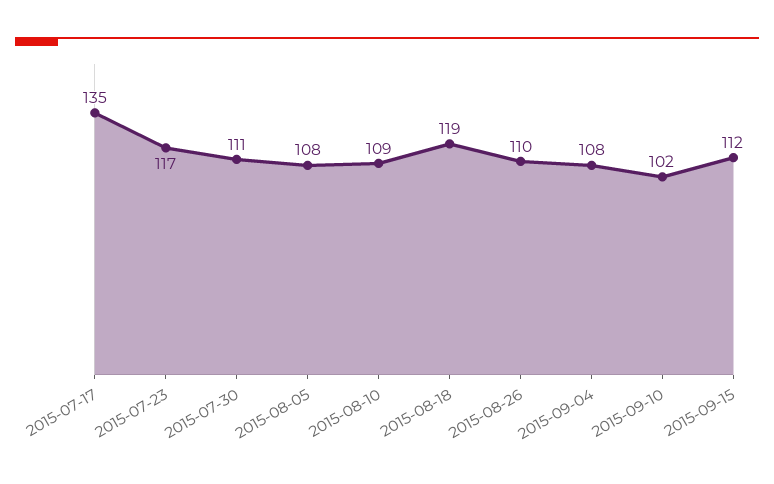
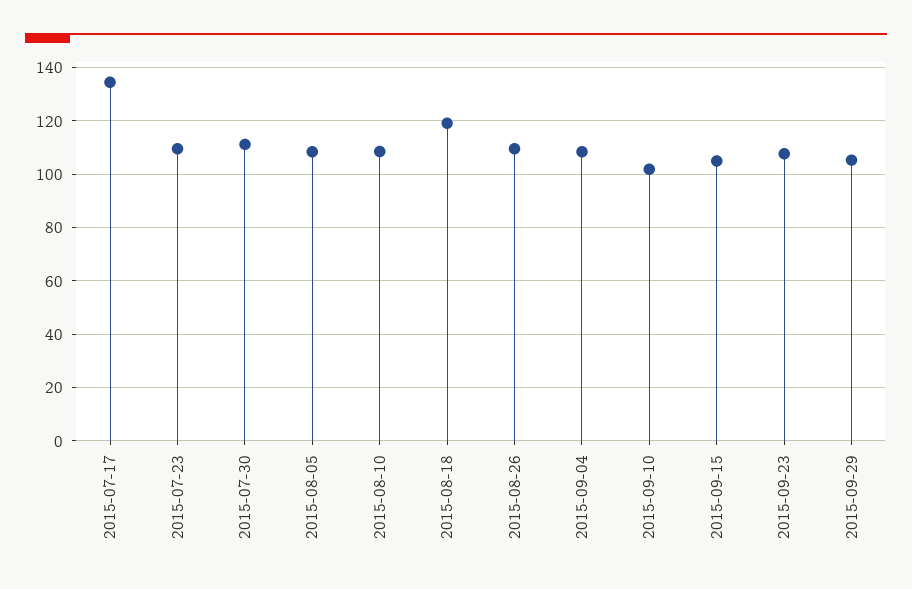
2015-07-23: 117 -> 110
2015-09-15: 112 -> 105
2015-09-23: none -> 107.5
2015-09-29: none -> 105

